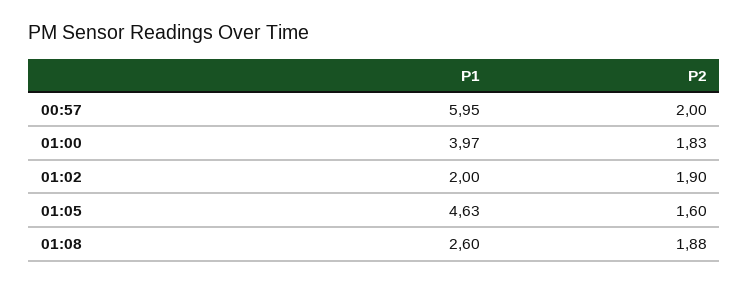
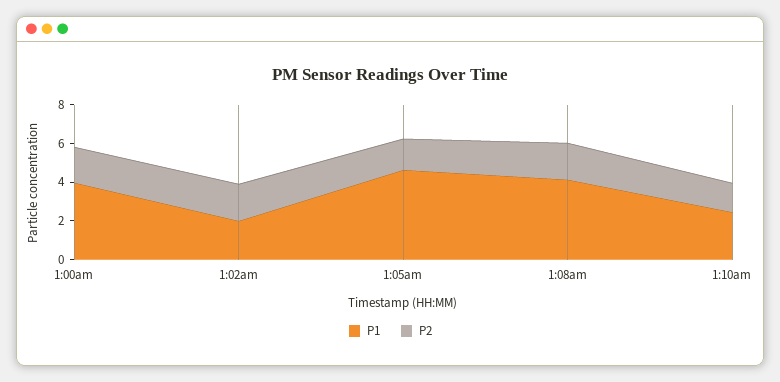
P1, 00:57: 5.95 -> none
P2, 00:57: 2 -> none
P1, 01:08: 2.6 -> 4
P1, 1:10am: none -> 2.5
P2, 1:10am: none -> 1.5

